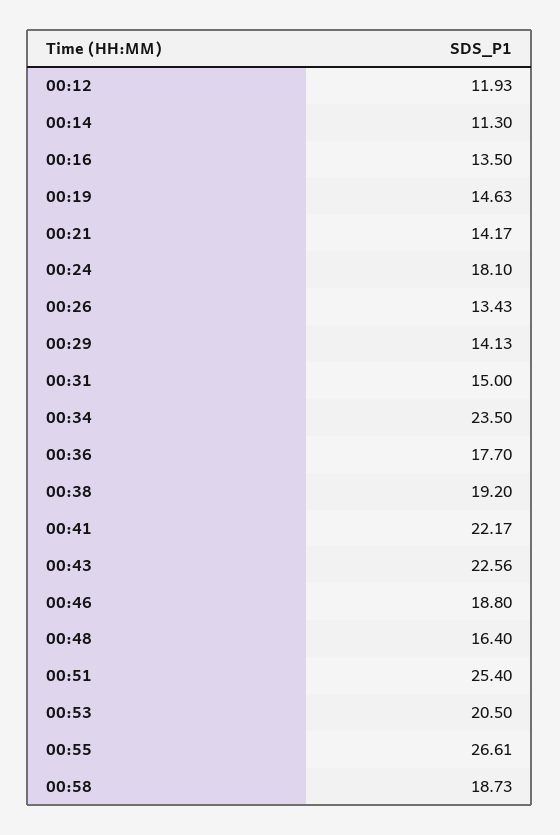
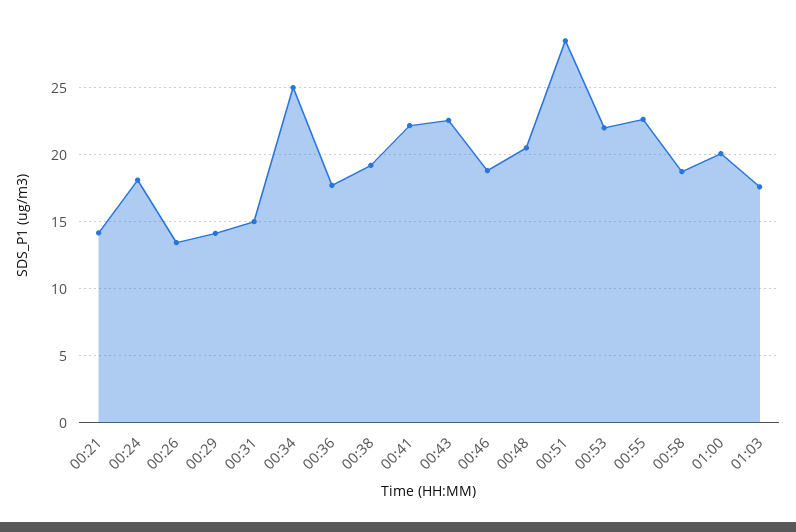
00:12: 11.93 -> none
00:14: 11.3 -> none
00:16: 13.5 -> none
00:19: 14.63 -> none
00:34: 23.5 -> 25
00:48: 16.4 -> 20.5
00:51: 25.4 -> 28.5
00:53: 20.5 -> 22
00:55: 26.61 -> 22.5
01:00: none -> 20
01:03: none -> 17.5

